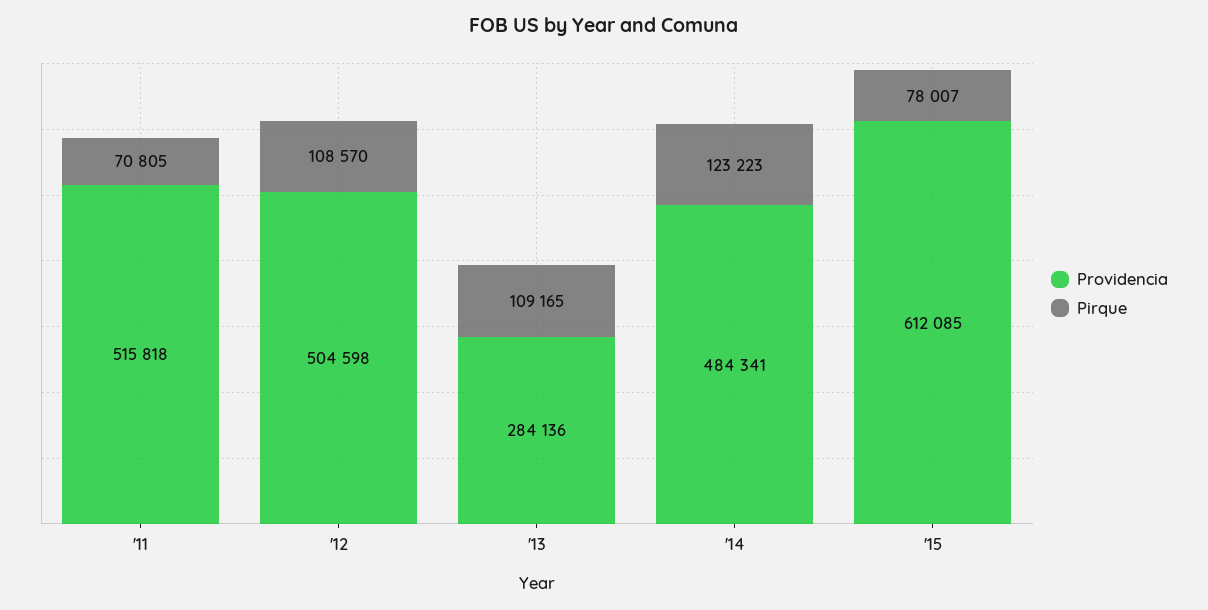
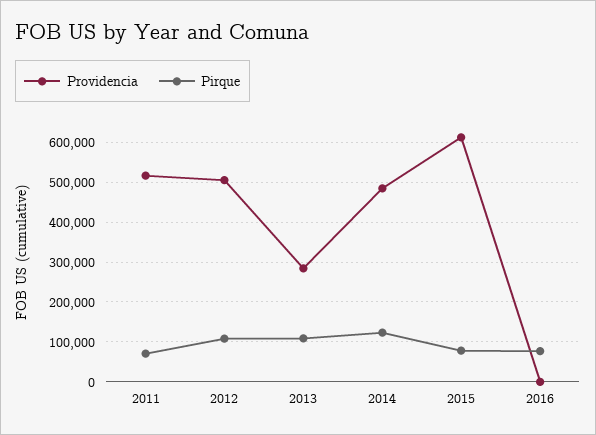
Providencia, 2016: none -> 0
Pirque, 2016: none -> 80000

